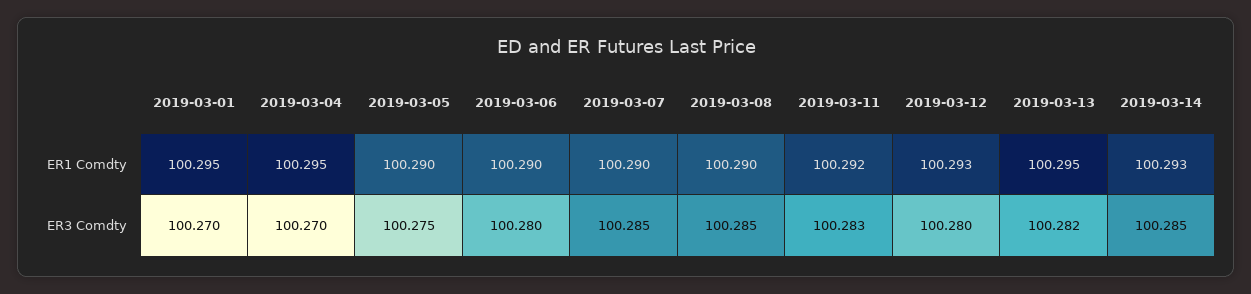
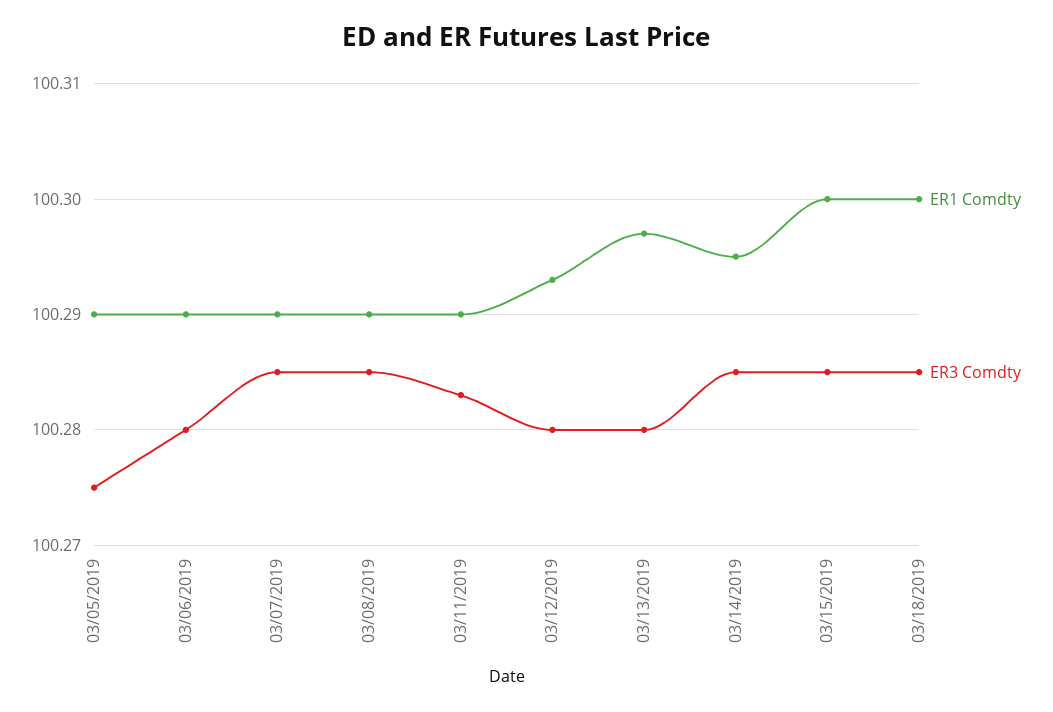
ER1 Comdty, 2019-03-01: 100.295 -> none
ER1 Comdty, 2019-03-04: 100.295 -> none
ER1 Comdty, 2019-03-11: 100.292 -> 100.29
ER1 Comdty, 2019-03-13: 100.295 -> 100.297
ER1 Comdty, 2019-03-14: 100.293 -> 100.295
ER3 Comdty, 2019-03-01: 100.27 -> none
ER3 Comdty, 2019-03-04: 100.27 -> none
ER3 Comdty, 2019-03-13: 100.282 -> 100.28
ER1 Comdty, 03/15/2019: none -> 100.3
ER3 Comdty, 03/15/2019: none -> 100.285
ER1 Comdty, 03/18/2019: none -> 100.3
ER3 Comdty, 03/18/2019: none -> 100.285

